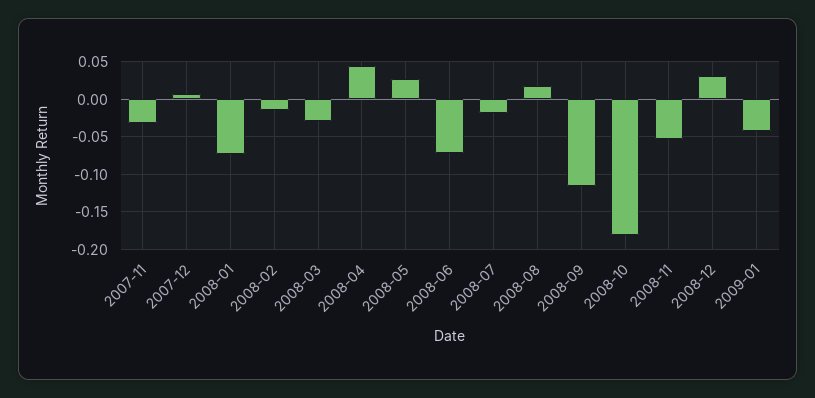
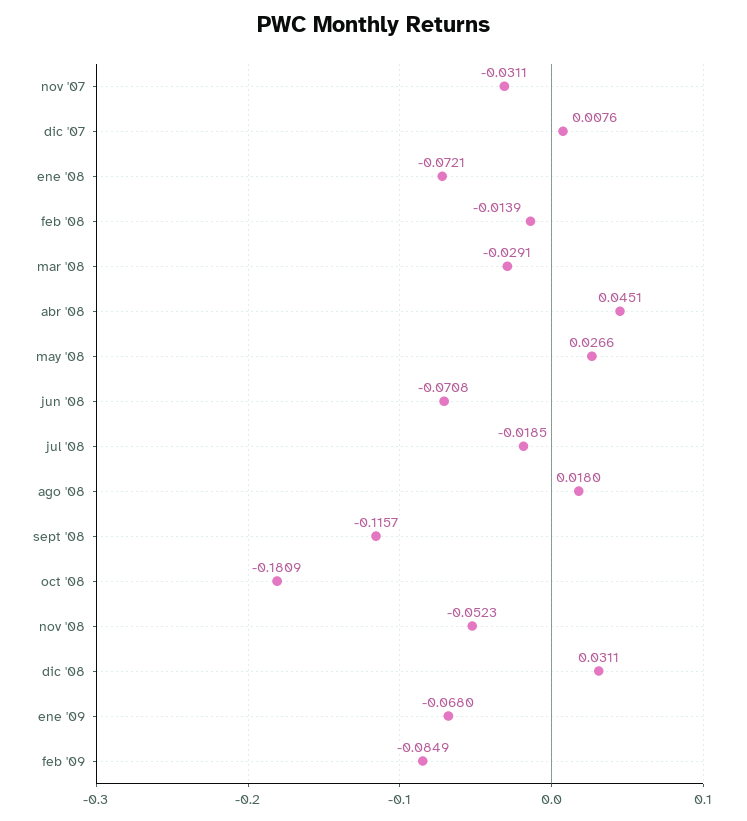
2009-01: -0.04 -> -0.068
feb '09: none -> -0.0849

